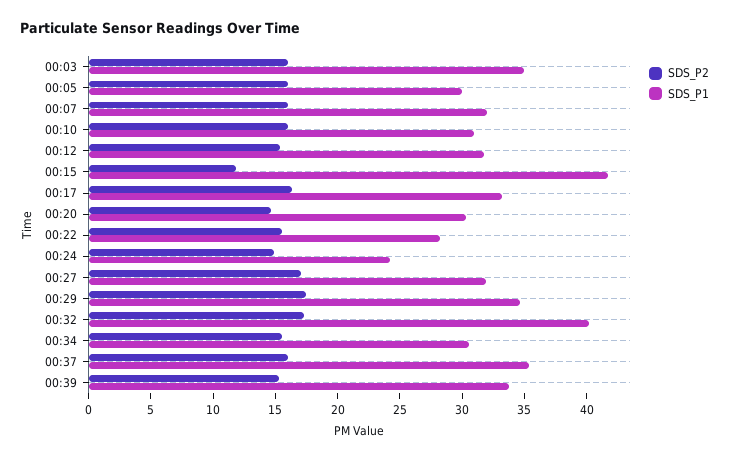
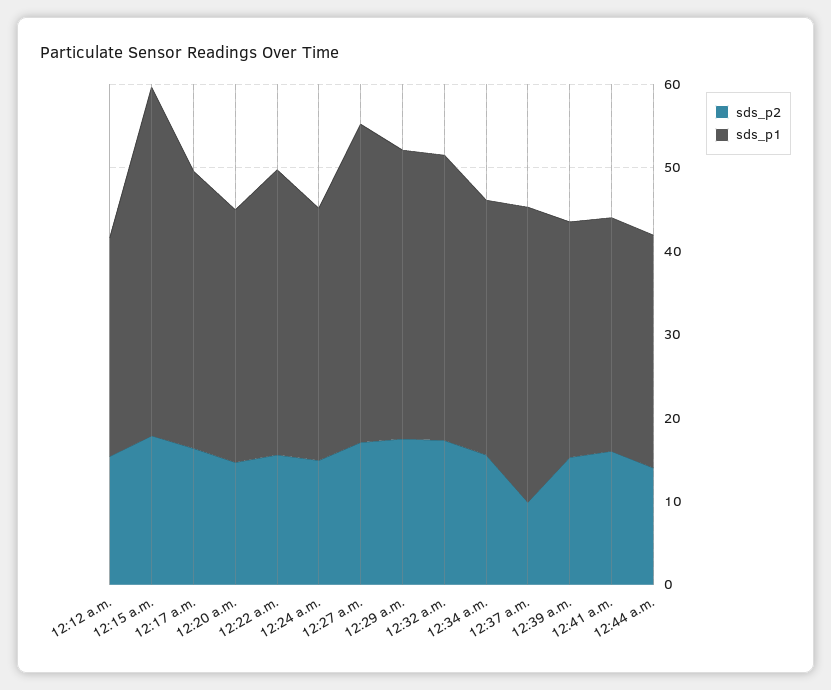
SDS_P2, 00:03: 16 -> none
SDS_P1, 00:03: 35 -> none
SDS_P2, 00:05: 16 -> none
SDS_P1, 00:05: 30 -> none
SDS_P2, 00:07: 16 -> none
SDS_P1, 00:07: 32 -> none
SDS_P2, 00:10: 16 -> none
SDS_P1, 00:10: 31 -> none
SDS_P1, 00:12: 32 -> 26
SDS_P2, 00:15: 12 -> 18
SDS_P1, 00:22: 28 -> 34
SDS_P1, 00:24: 24 -> 30
SDS_P1, 00:27: 32 -> 38
SDS_P1, 00:32: 40 -> 34
SDS_P2, 00:37: 16 -> 10
SDS_P1, 00:39: 34 -> 28
SDS_P2, 12:41 a.m.: none -> 16
SDS_P1, 12:41 a.m.: none -> 28
SDS_P2, 12:44 a.m.: none -> 14
SDS_P1, 12:44 a.m.: none -> 28

